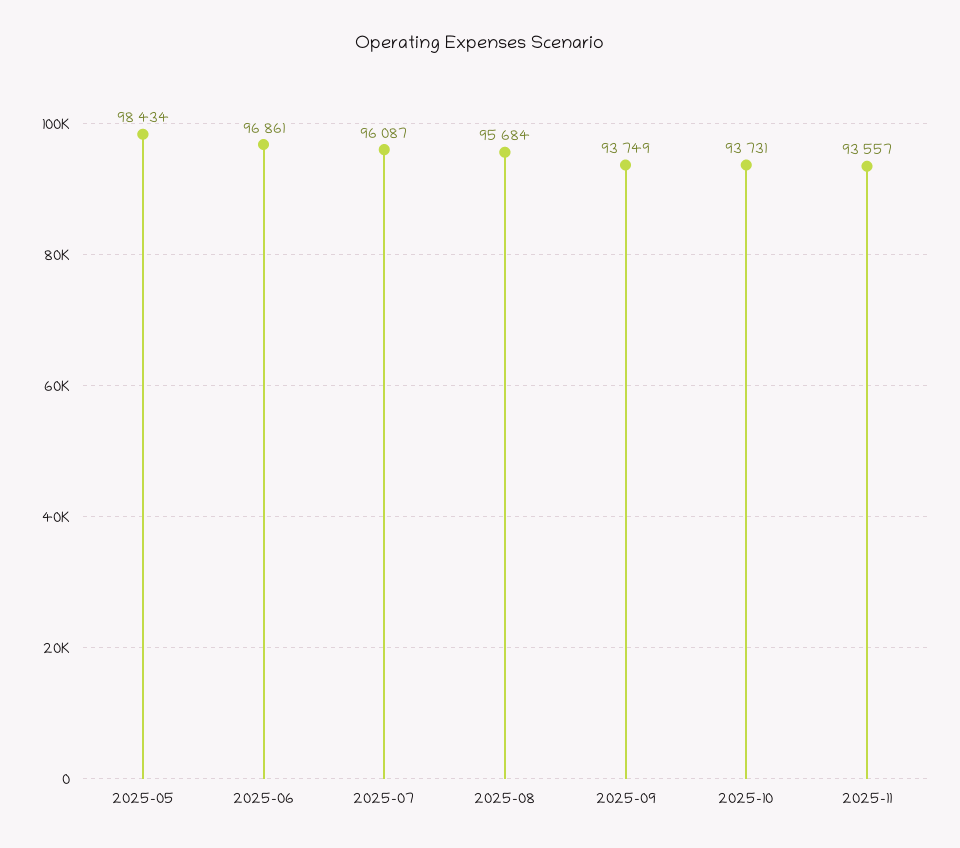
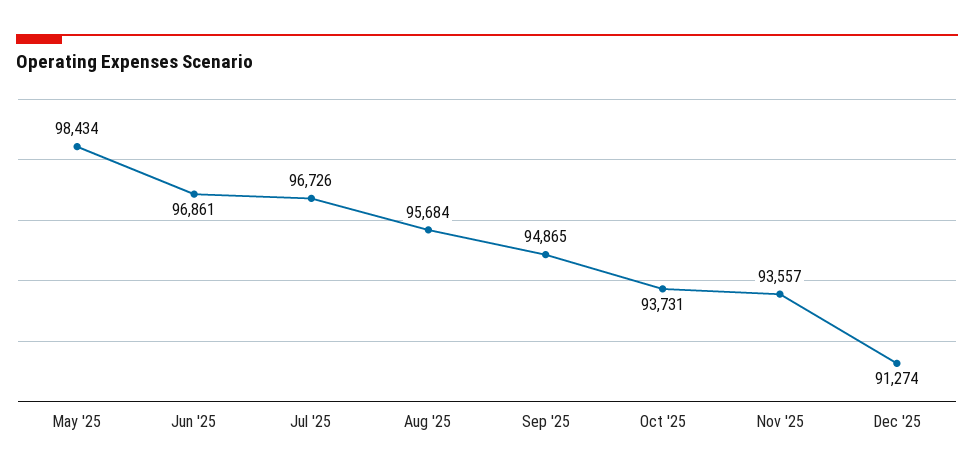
2025-07: 96087 -> 96726
2025-09: 93749 -> 94865
Dec '25: none -> 91274

